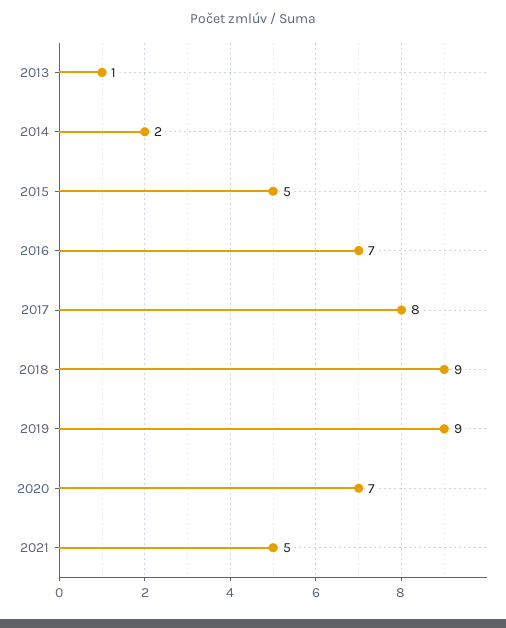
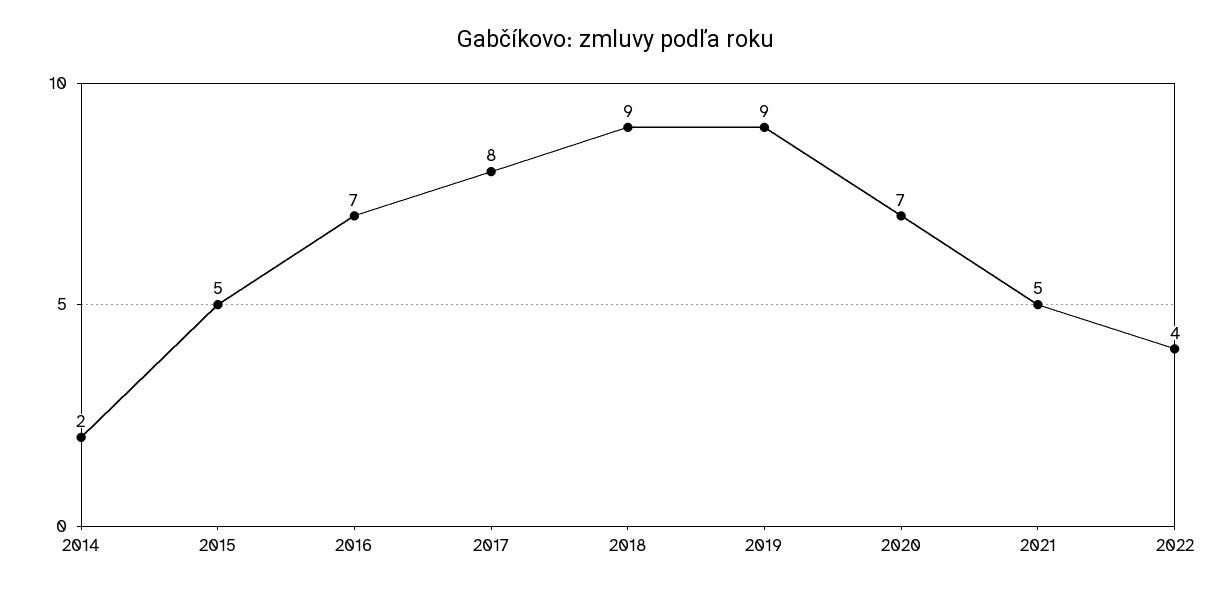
2013: 1 -> none
2022: none -> 4

